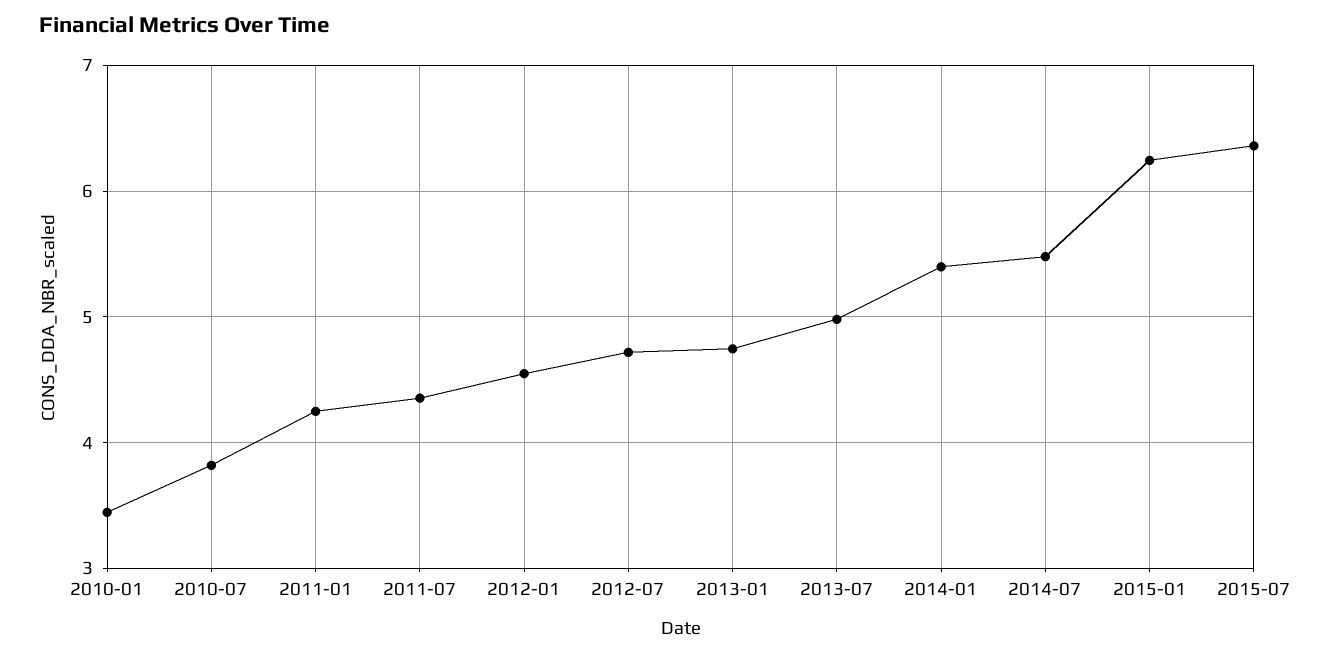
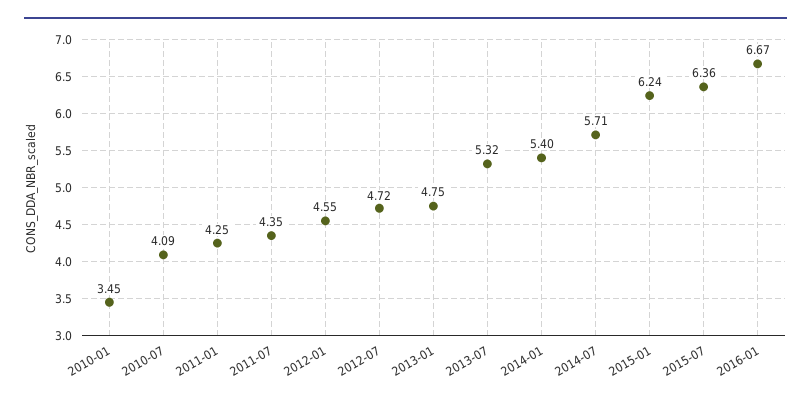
2010-07: 3.8 -> 4.09
2013-07: 5 -> 5.32
2014-07: 5.5 -> 5.71
2016-01: none -> 6.67

